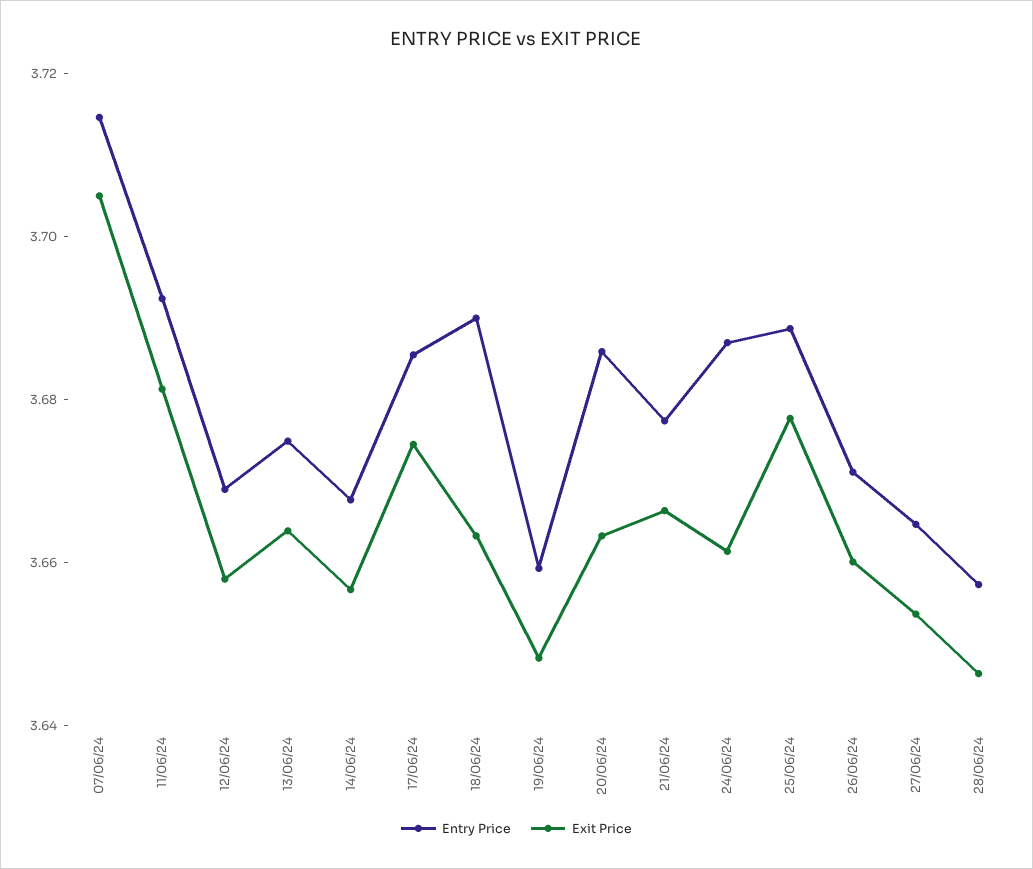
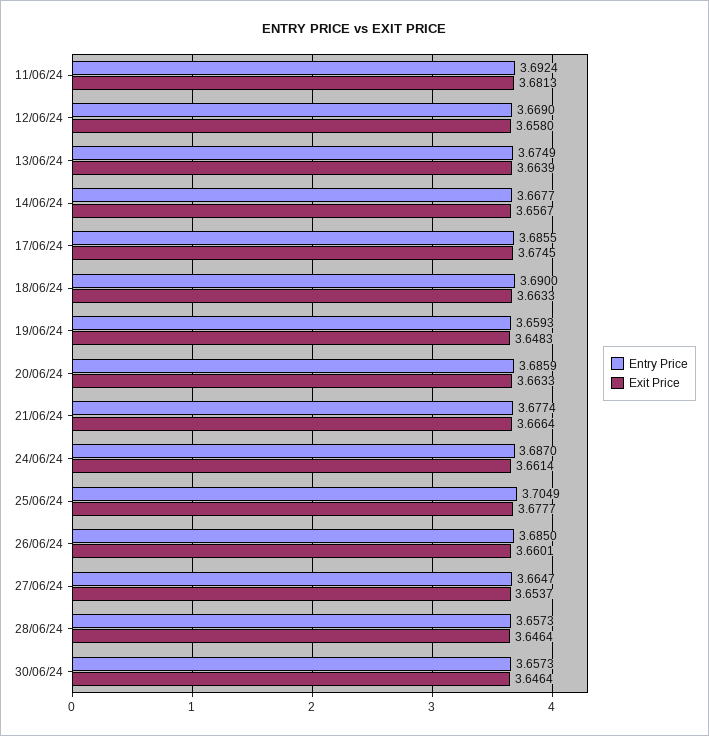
Entry Price, 07/06/24: 3.715 -> none
Exit Price, 07/06/24: 3.705 -> none
Entry Price, 25/06/24: 3.69 -> 3.7049
Entry Price, 26/06/24: 3.67 -> 3.685
Entry Price, 30/06/24: none -> 3.6573
Exit Price, 30/06/24: none -> 3.6464

